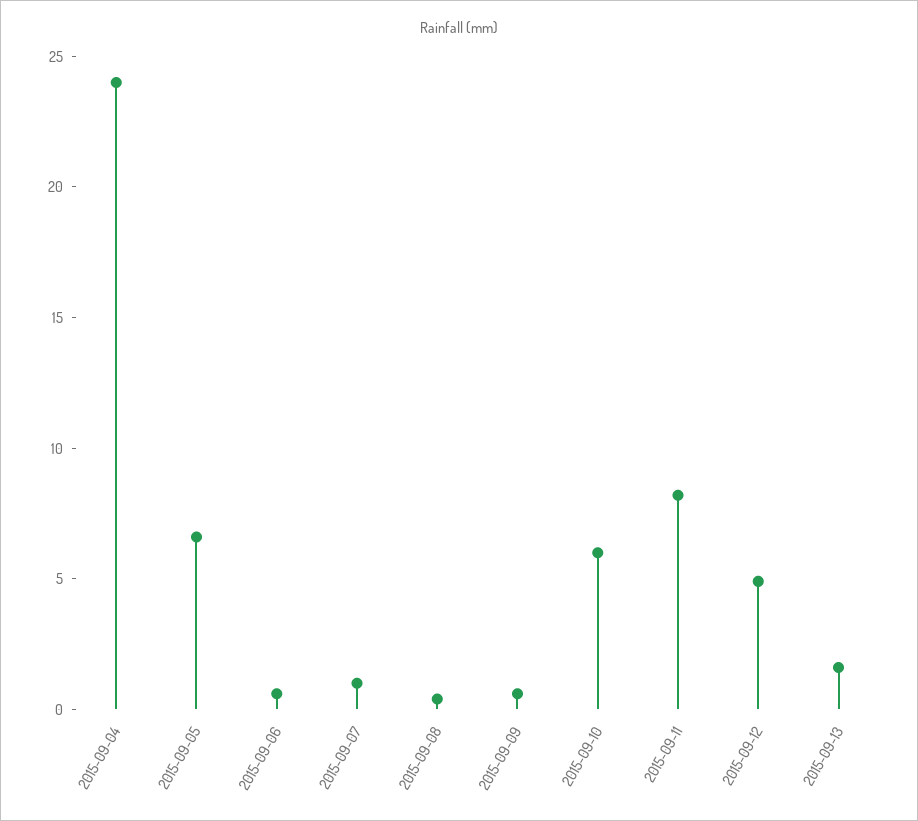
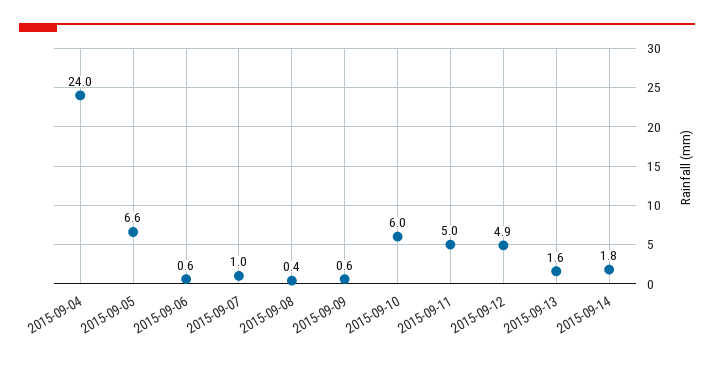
2015-09-11: 8 -> 5
2015-09-14: none -> 1.8

